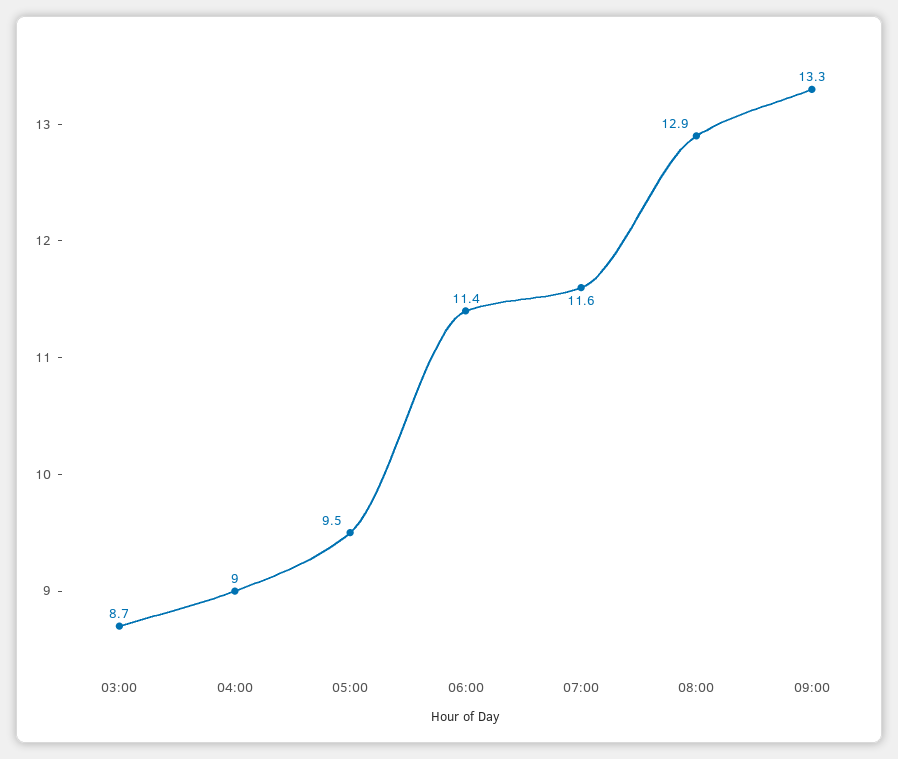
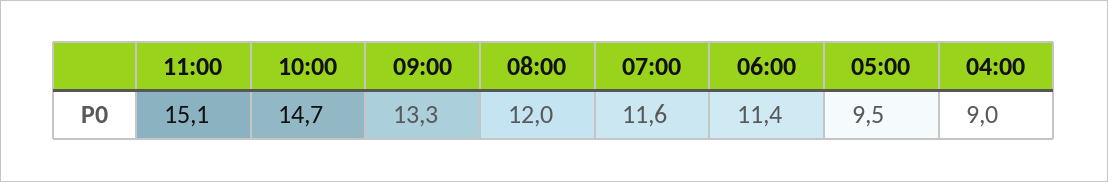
03:00: 8.7 -> none
08:00: 12.9 -> 12
11:00: none -> 15.1
10:00: none -> 14.7

